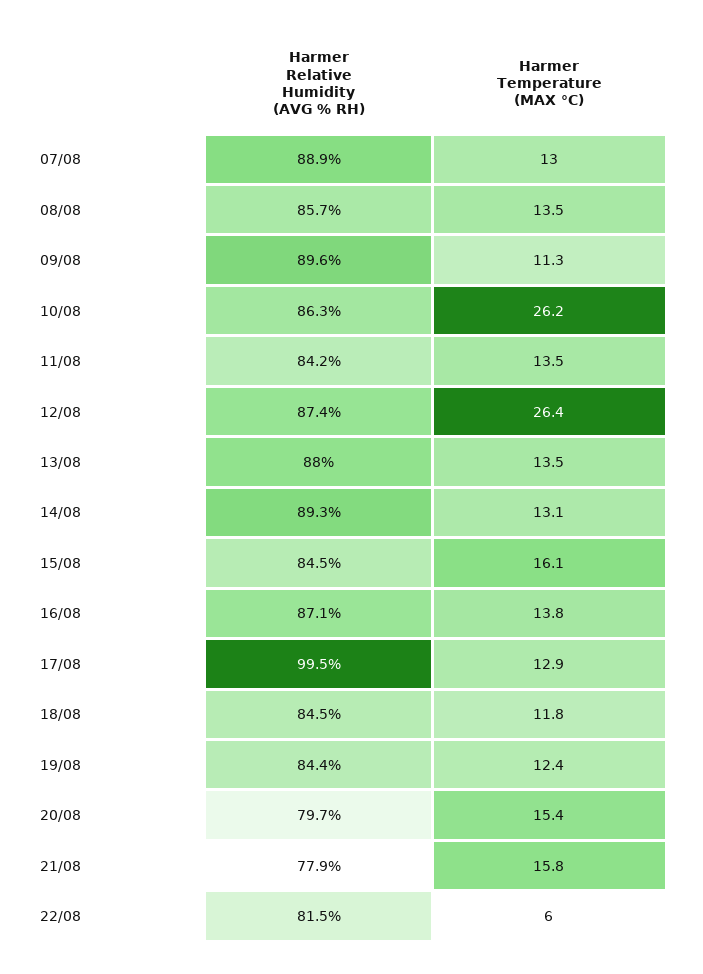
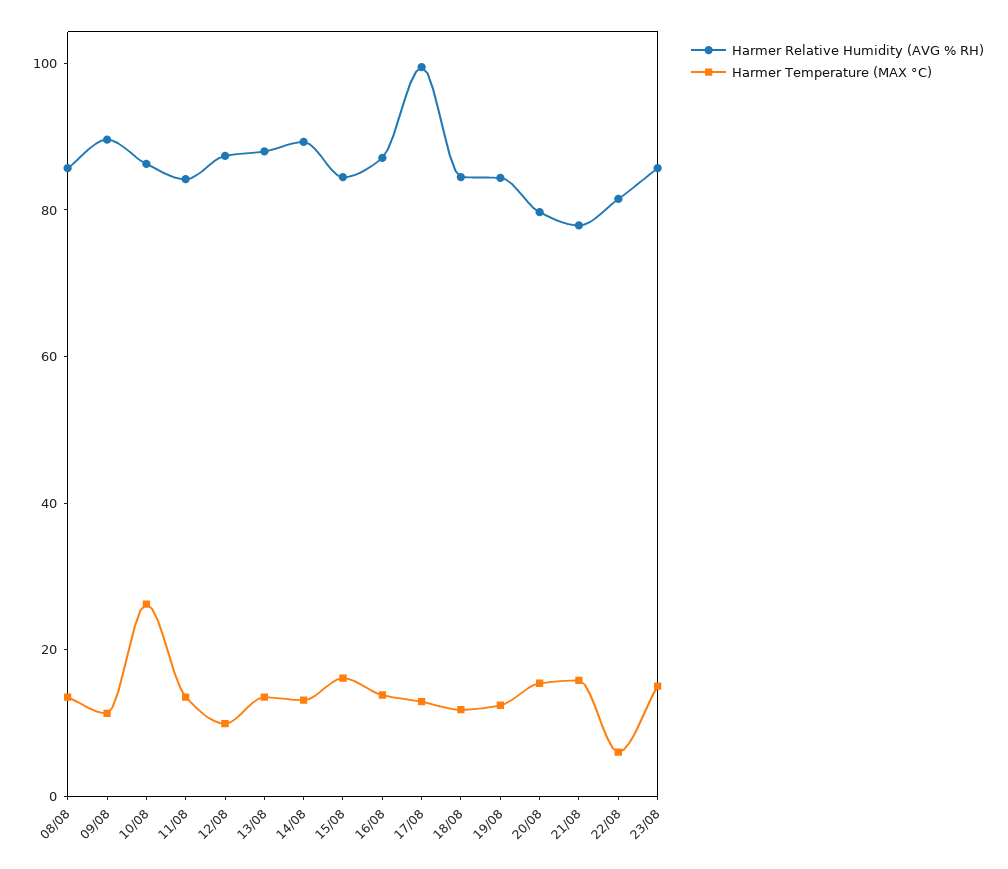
Harmer Relative Humidity (AVG % RH), 07/08: 88.9 -> none
Harmer Temperature (MAX °C), 07/08: 13 -> none
Harmer Temperature (MAX °C), 12/08: 26.4 -> 10
Harmer Relative Humidity (AVG % RH), 23/08: none -> 85
Harmer Temperature (MAX °C), 23/08: none -> 15

